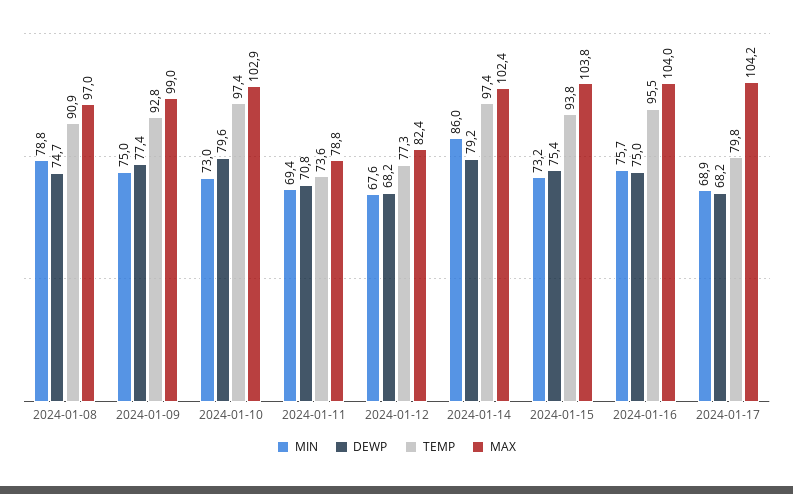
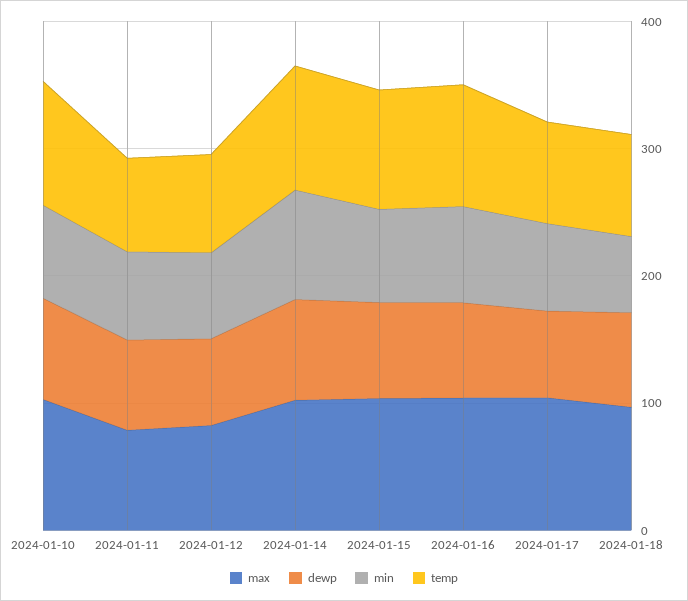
MIN, 2024-01-08: 78.8 -> none
DEWP, 2024-01-08: 74.7 -> none
TEMP, 2024-01-08: 90.9 -> none
MAX, 2024-01-08: 97 -> none
MIN, 2024-01-09: 75 -> none
DEWP, 2024-01-09: 77.4 -> none
TEMP, 2024-01-09: 92.8 -> none
MAX, 2024-01-09: 99 -> none
MAX, 2024-01-18: none -> 100
DEWP, 2024-01-18: none -> 80
MIN, 2024-01-18: none -> 60
TEMP, 2024-01-18: none -> 80

